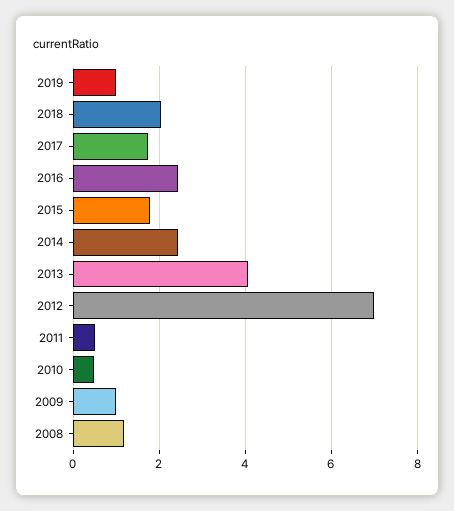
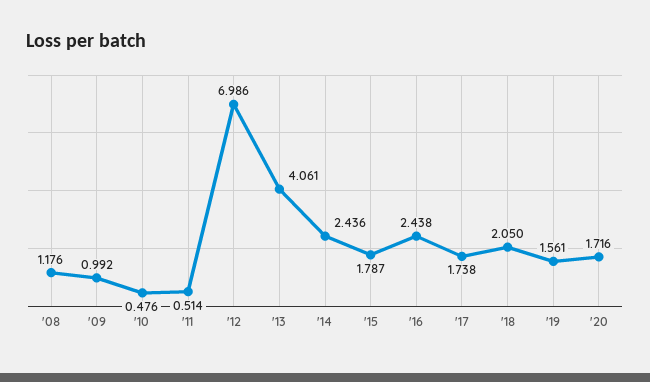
2019: 1 -> 1.561
'20: none -> 1.716

